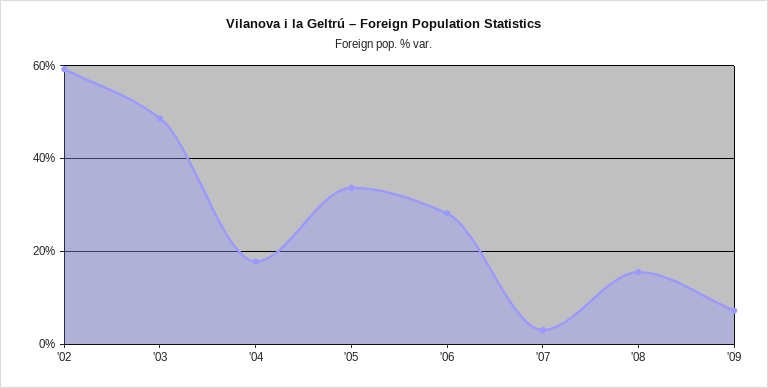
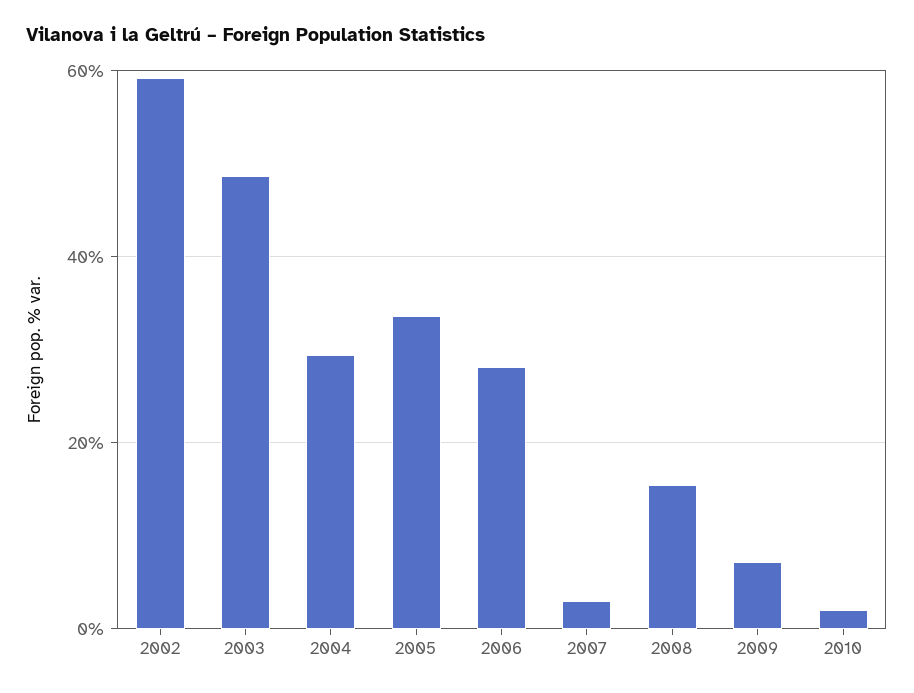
'04: 18 -> 30
2010: none -> 2

